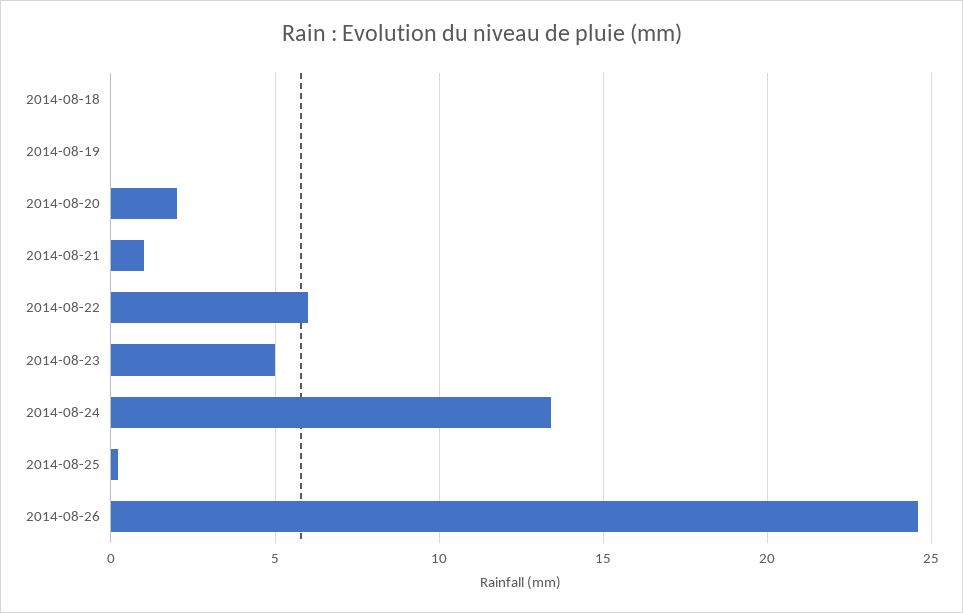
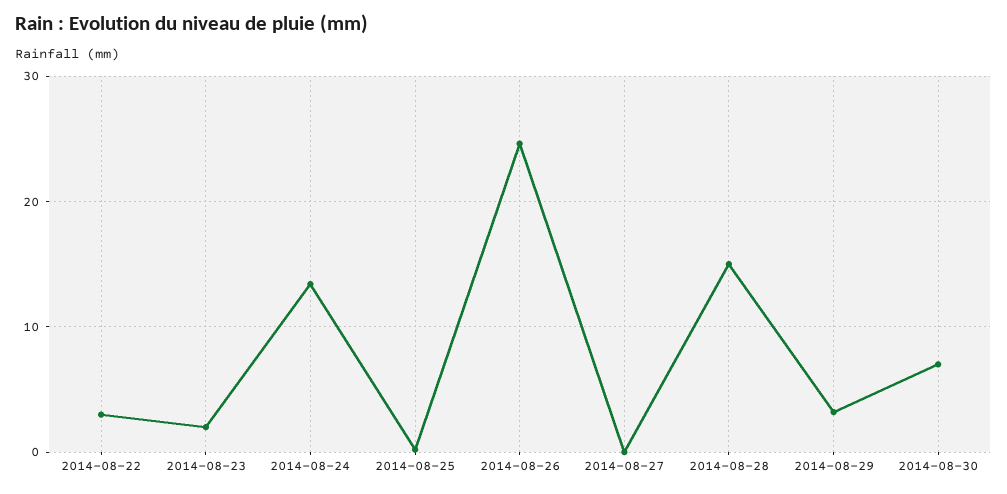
2014-08-18: 0 -> none
2014-08-19: 0 -> none
2014-08-20: 2 -> none
2014-08-21: 1 -> none
2014-08-22: 6 -> 3
2014-08-23: 5 -> 2
2014-08-27: none -> 0
2014-08-28: none -> 15
2014-08-29: none -> 3
2014-08-30: none -> 7

